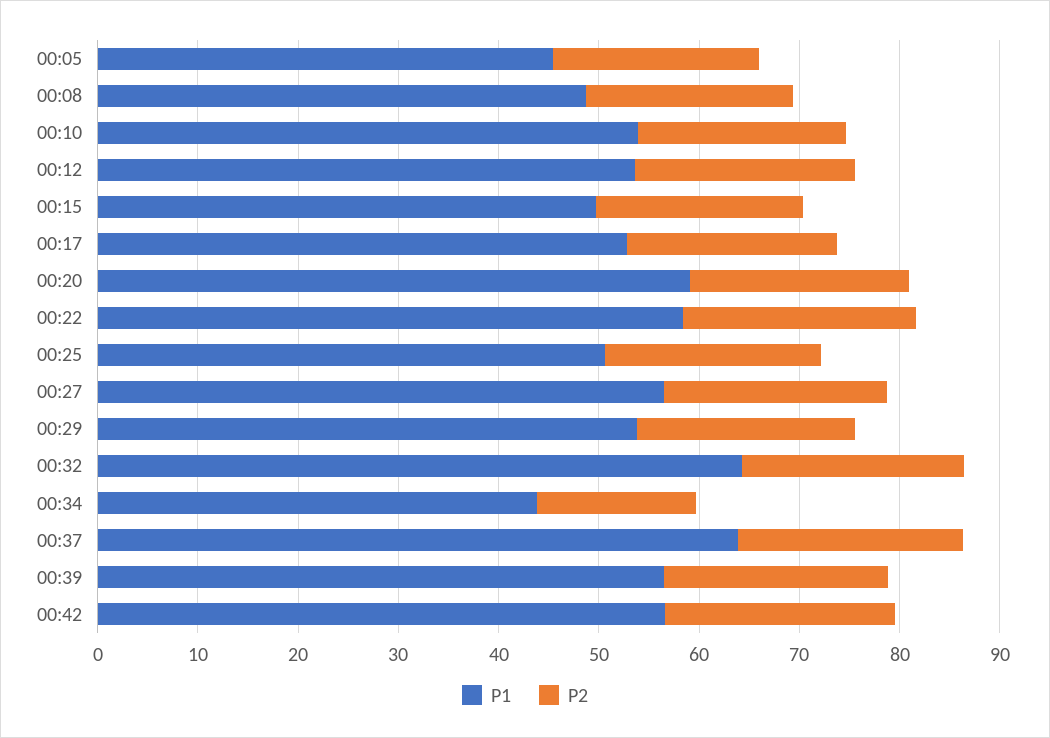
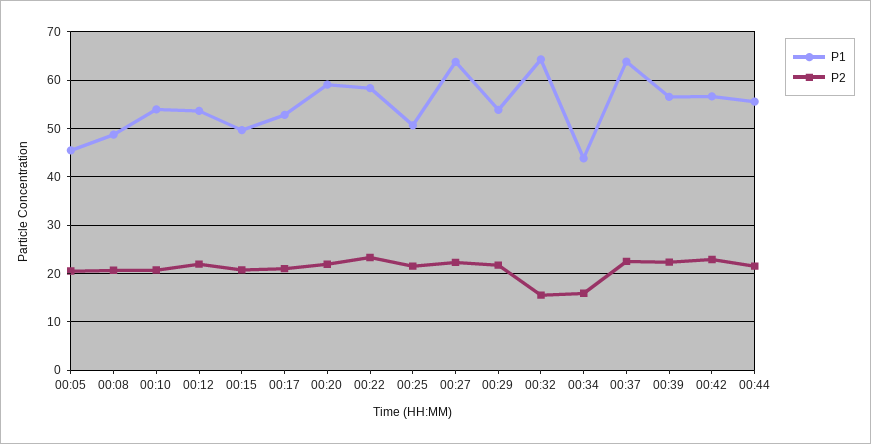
P1, 00:27: 56 -> 64
P2, 00:32: 22 -> 16
P1, 00:44: none -> 56
P2, 00:44: none -> 22

